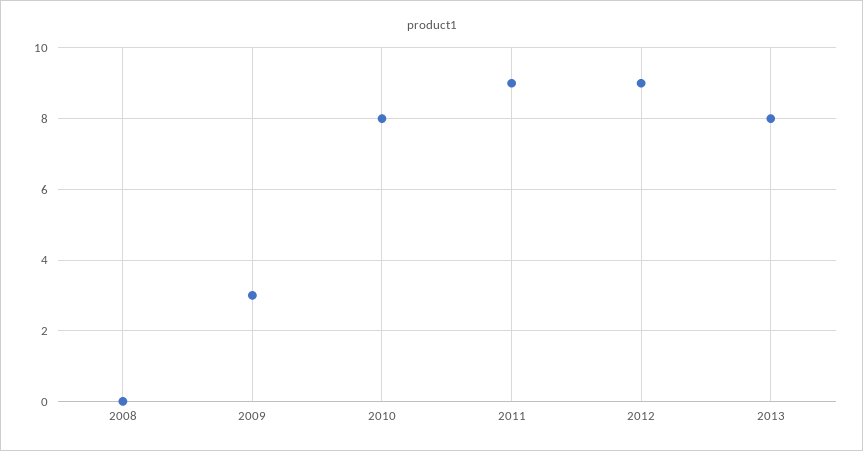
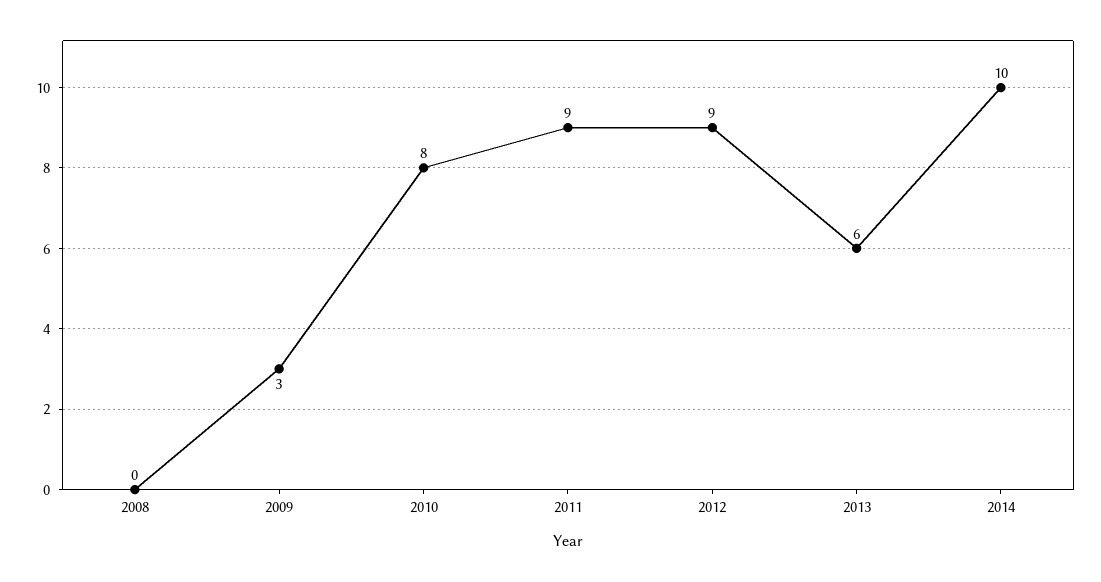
2013: 8 -> 6
2014: none -> 10

